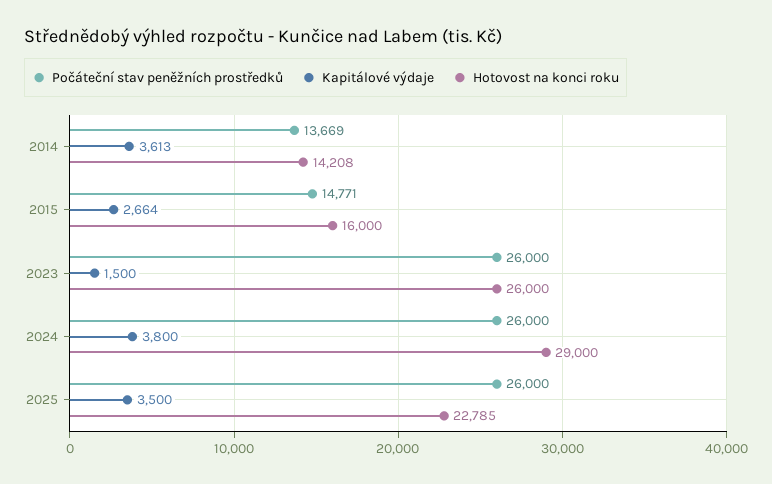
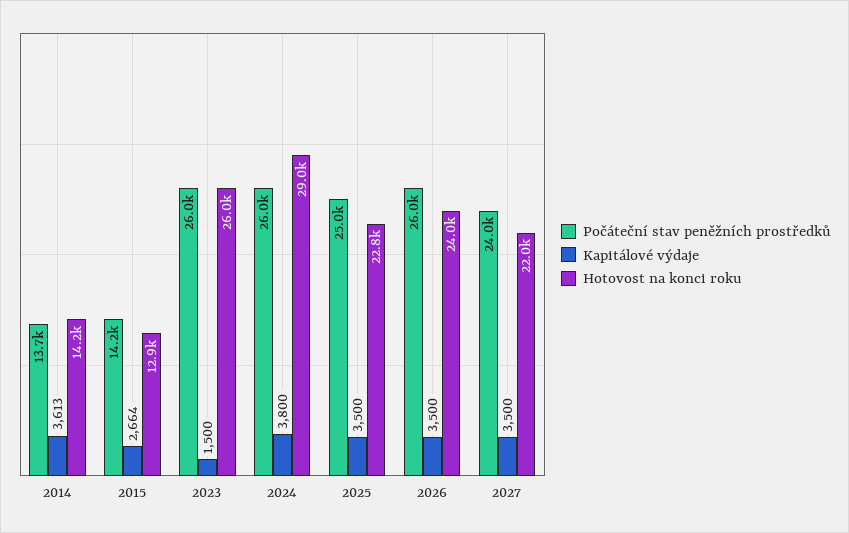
Počáteční stav peněžních prostředků, 2015: 14771 -> 14200
Hotovost na konci roku, 2015: 16000 -> 12900
Počáteční stav peněžních prostředků, 2025: 26000 -> 25000
Počáteční stav peněžních prostředků, 2026: none -> 26000
Kapitálové výdaje, 2026: none -> 3500
Hotovost na konci roku, 2026: none -> 24000
Počáteční stav peněžních prostředků, 2027: none -> 24000
Kapitálové výdaje, 2027: none -> 3500
Hotovost na konci roku, 2027: none -> 22000

